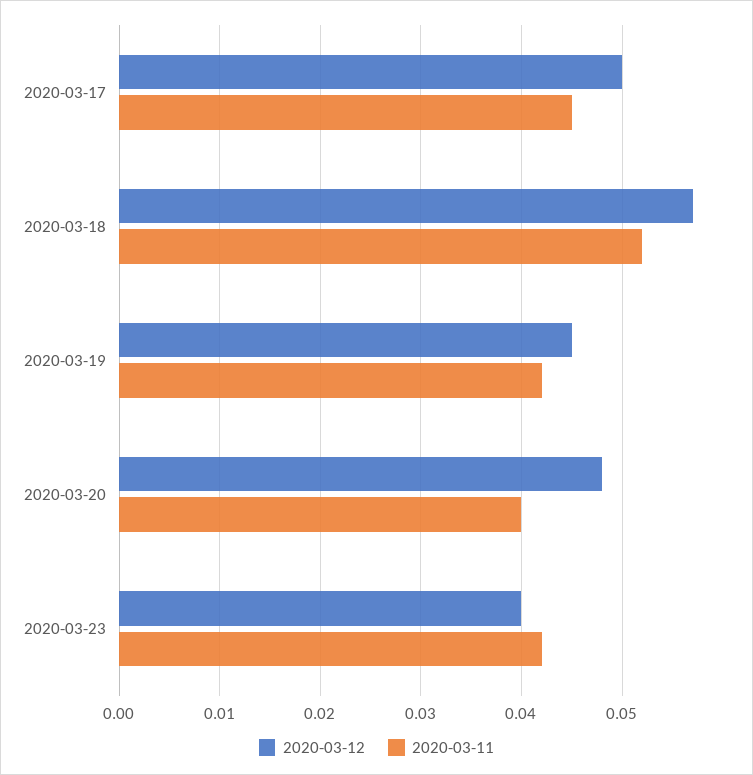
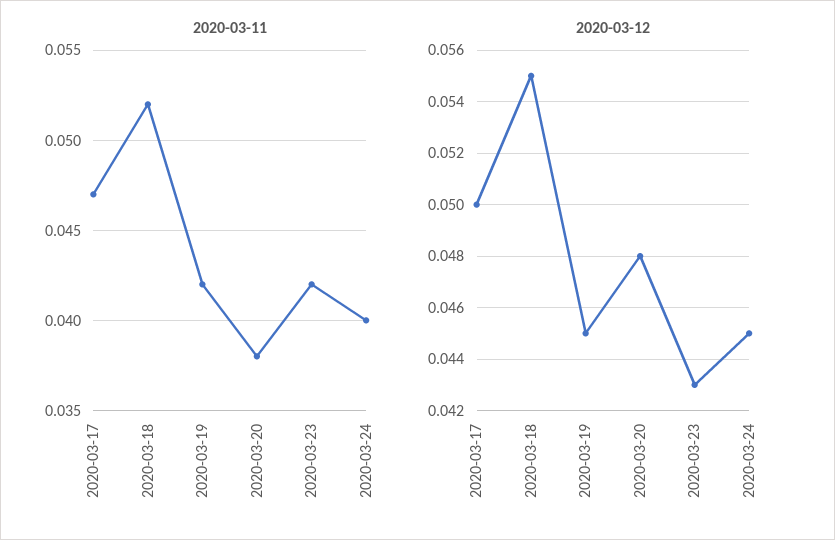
2020-03-11, 2020-03-17: 0.045 -> 0.047
2020-03-12, 2020-03-18: 0.057 -> 0.055
2020-03-11, 2020-03-20: 0.04 -> 0.038
2020-03-12, 2020-03-23: 0.04 -> 0.043
2020-03-11, 2020-03-24: none -> 0.04
2020-03-12, 2020-03-24: none -> 0.045

